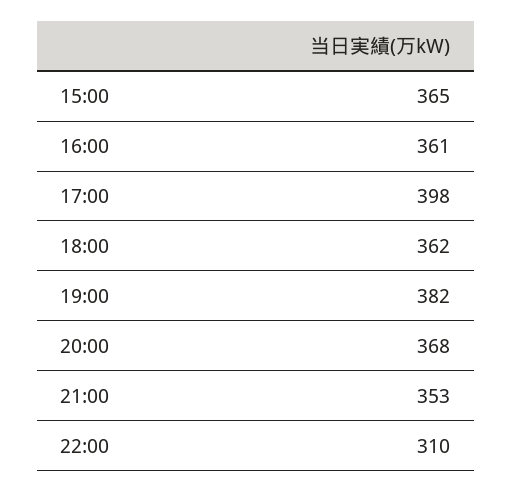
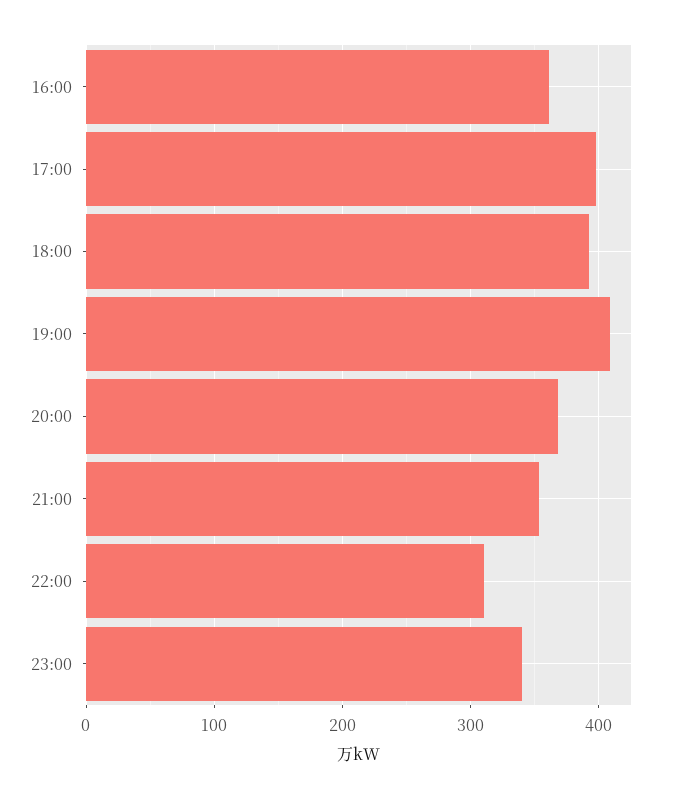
15:00: 365 -> none
18:00: 362 -> 390
19:00: 382 -> 410
23:00: none -> 340

